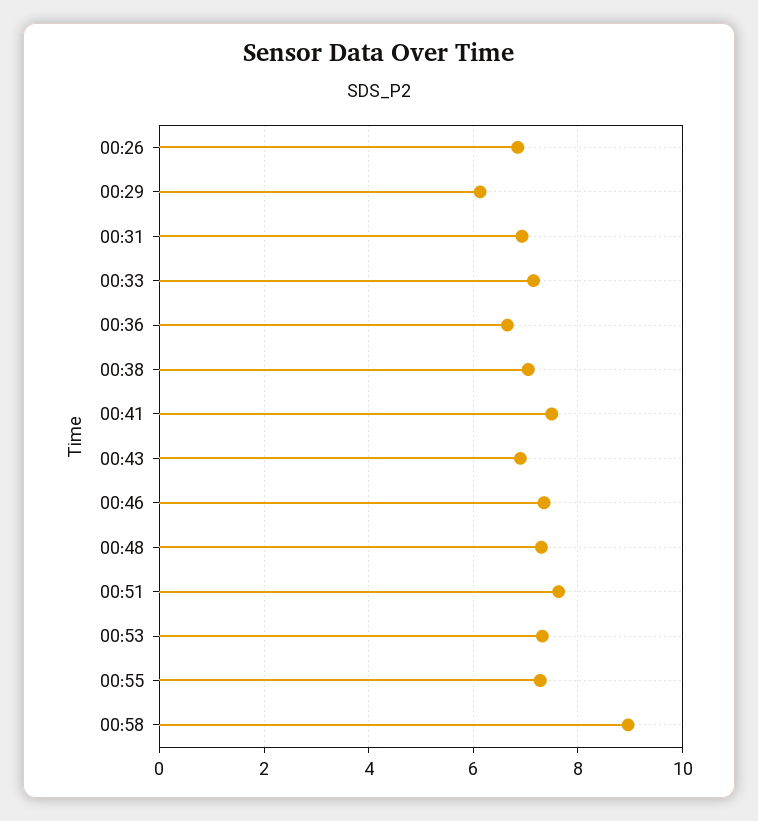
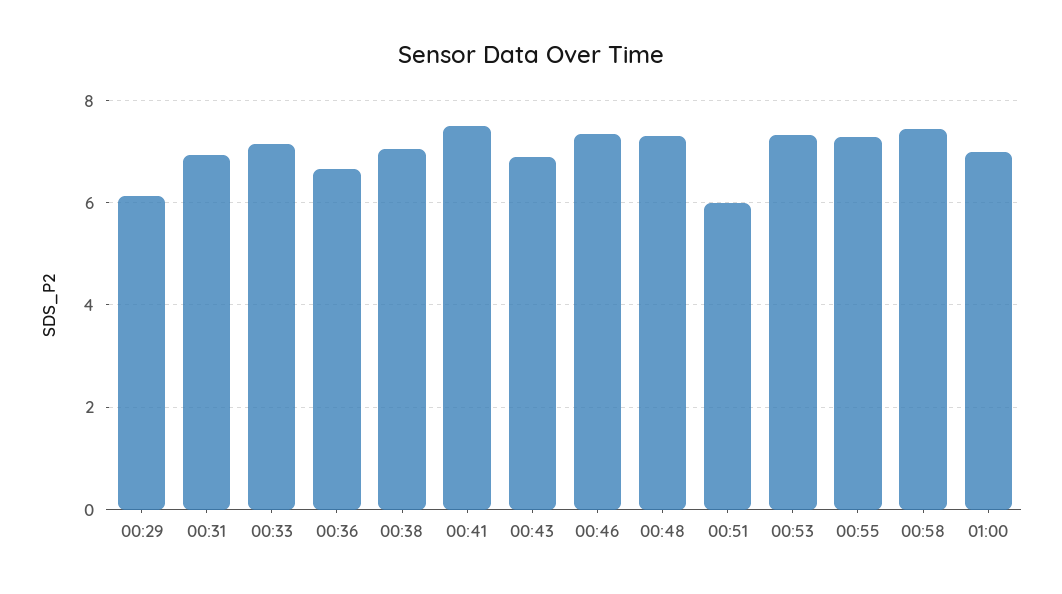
00:26: 6.8 -> none
00:51: 7.6 -> 6
00:58: 9 -> 7.4
01:00: none -> 7

